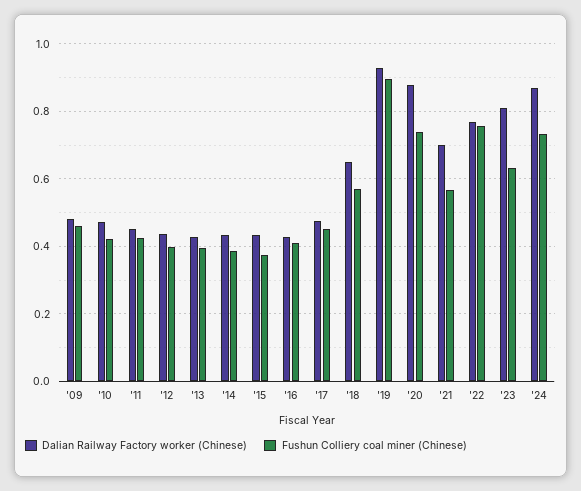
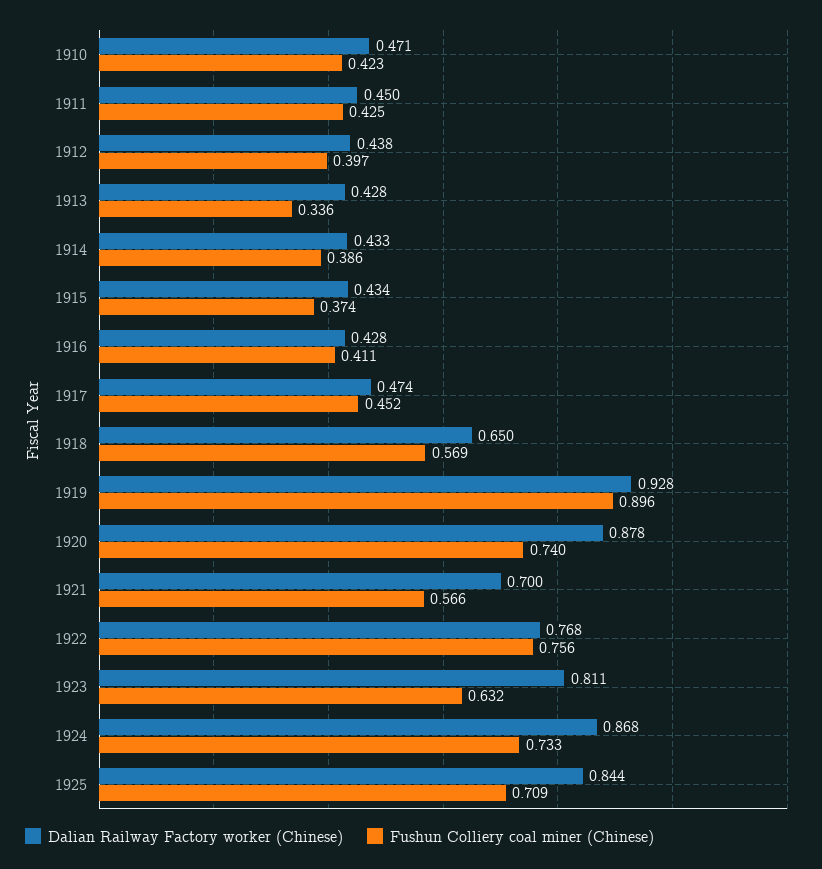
Dalian Railway Factory worker (Chinese), '09: 0.48 -> none
Fushun Colliery coal miner (Chinese), '09: 0.46 -> none
Fushun Colliery coal miner (Chinese), '13: 0.4 -> 0.336
Dalian Railway Factory worker (Chinese), 1925: none -> 0.844
Fushun Colliery coal miner (Chinese), 1925: none -> 0.709

